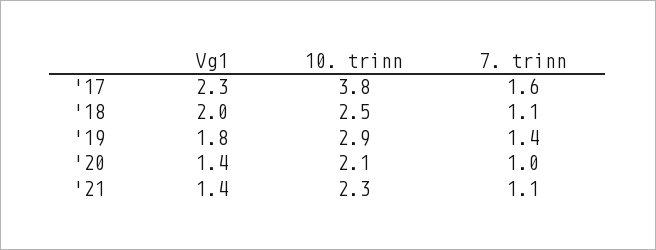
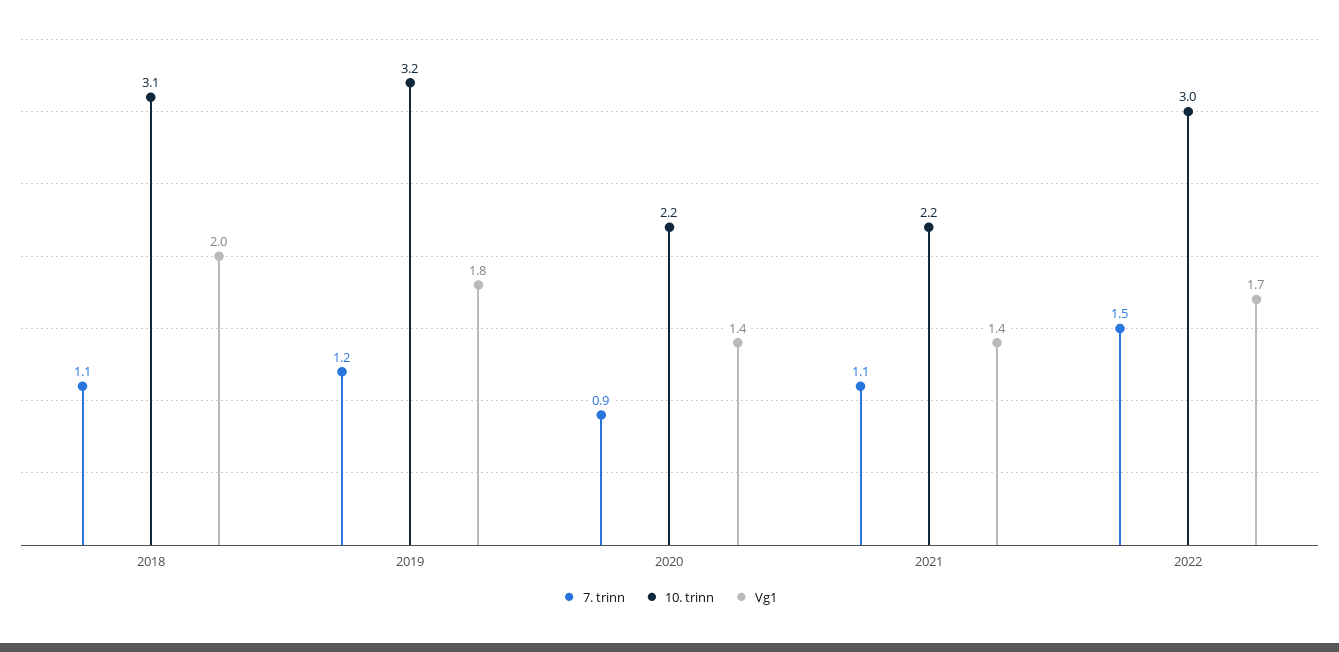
Vg1, '17: 2.3 -> none
10. trinn, '17: 3.8 -> none
7. trinn, '17: 1.6 -> none
10. trinn, '18: 2.5 -> 3.1
10. trinn, '19: 2.9 -> 3.2
7. trinn, '19: 1.4 -> 1.2
10. trinn, '20: 2.1 -> 2.2
7. trinn, '20: 1 -> 0.9
10. trinn, '21: 2.3 -> 2.2
7. trinn, 2022: none -> 1.5
10. trinn, 2022: none -> 3
Vg1, 2022: none -> 1.7

